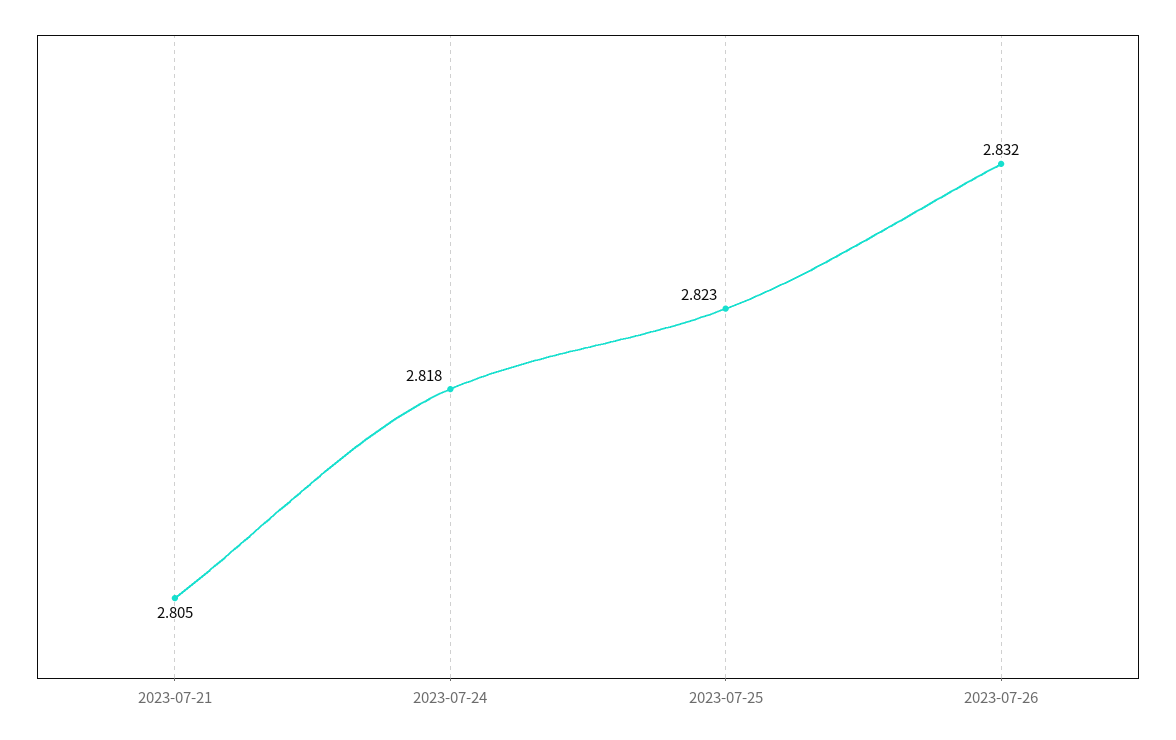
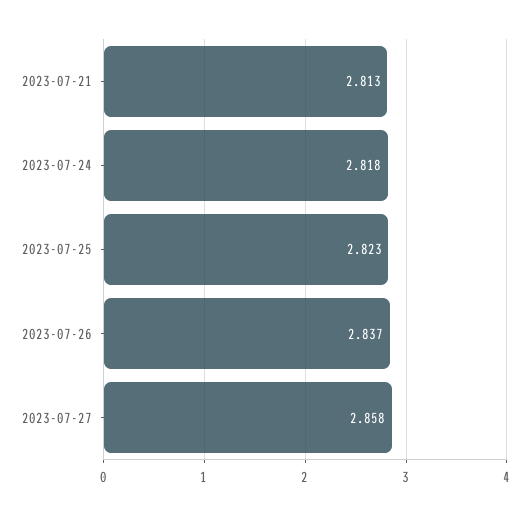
2023-07-21: 2.805 -> 2.813
2023-07-26: 2.832 -> 2.837
2023-07-27: none -> 2.858

